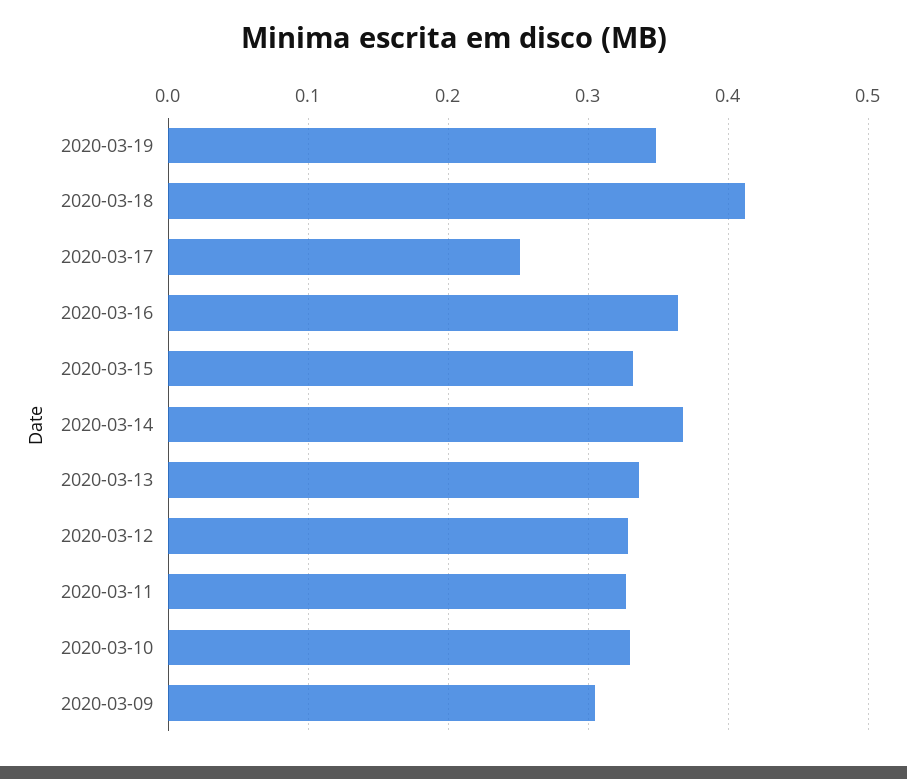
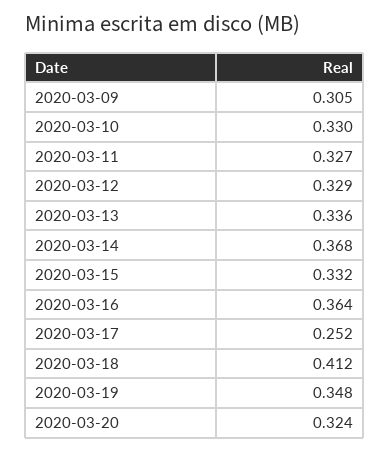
2020-03-20: none -> 0.324

